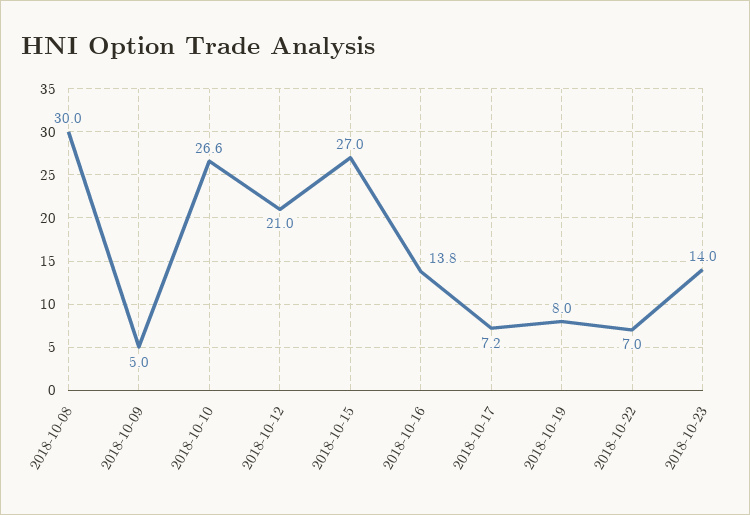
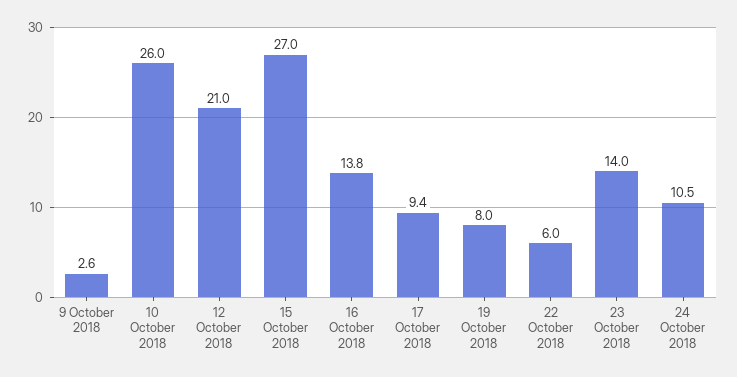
2018-10-08: 30 -> none
2018-10-09: 5 -> 2.6
2018-10-10: 26.6 -> 26
2018-10-17: 7.2 -> 9.4
2018-10-22: 7 -> 6
24 October 2018: none -> 10.5

